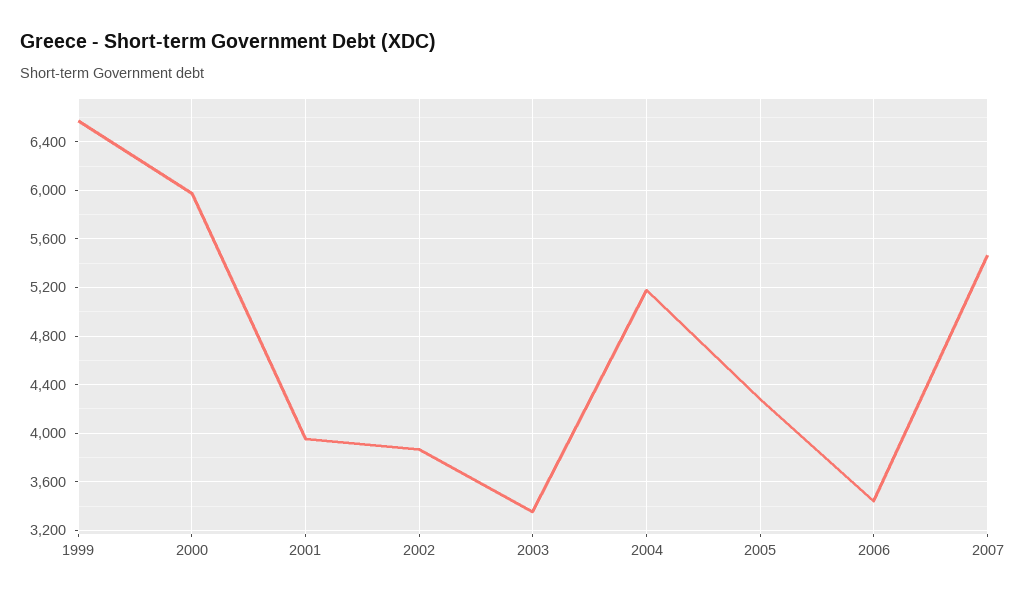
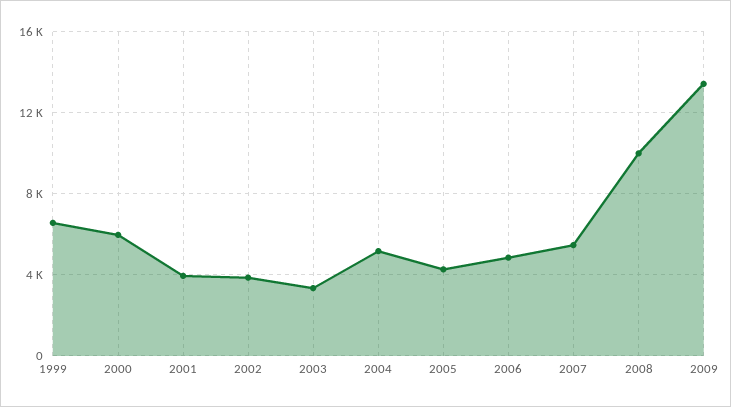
2006: 3450 -> 5000
2008: none -> 10000
2009: none -> 13500

